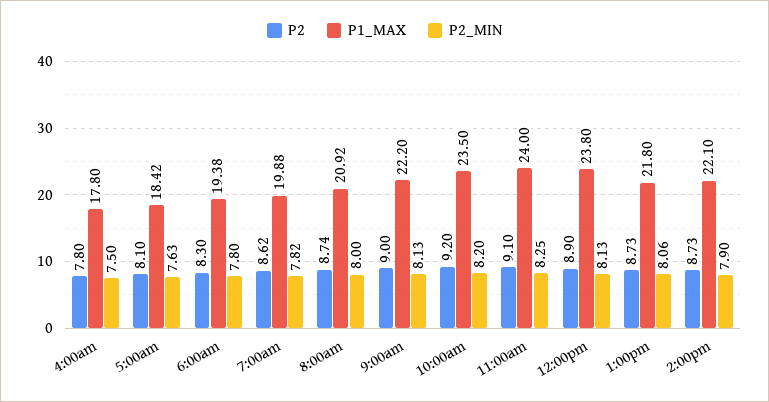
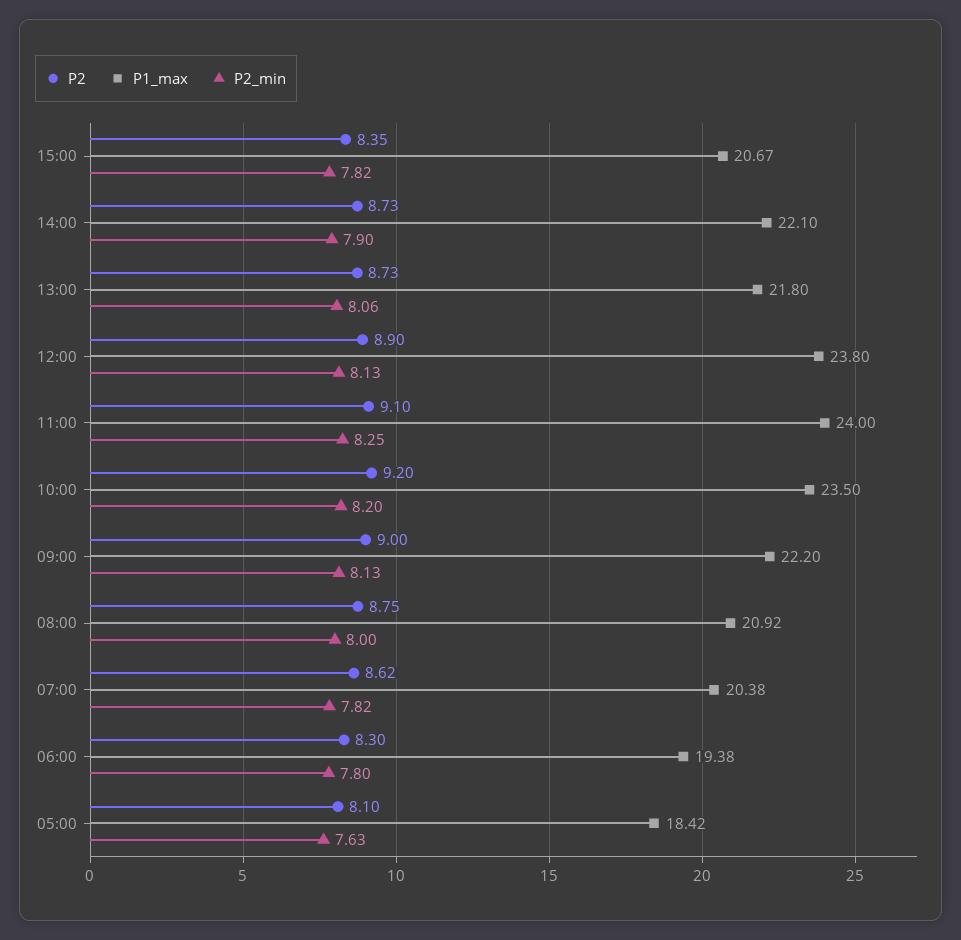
P2, 4:00am: 7.8 -> none
P1_MAX, 4:00am: 17.8 -> none
P2_MIN, 4:00am: 7.5 -> none
P1_MAX, 7:00am: 19.88 -> 20.38
P2, 8:00am: 8.74 -> 8.75
P2, 15:00: none -> 8.35
P1_MAX, 15:00: none -> 20.67
P2_MIN, 15:00: none -> 7.82

